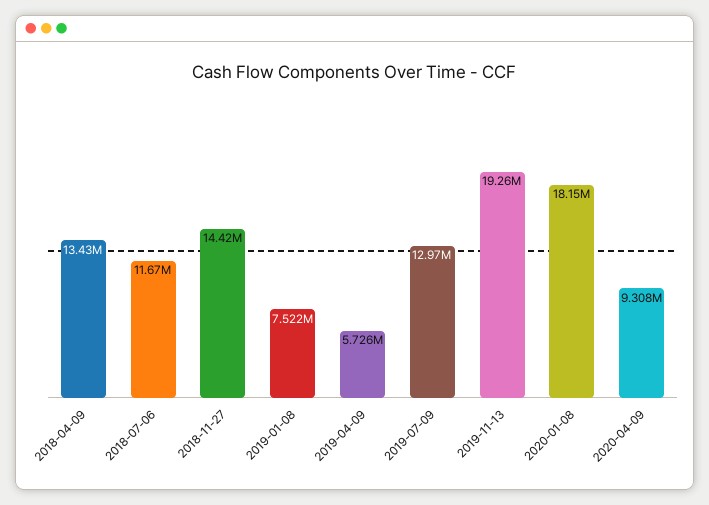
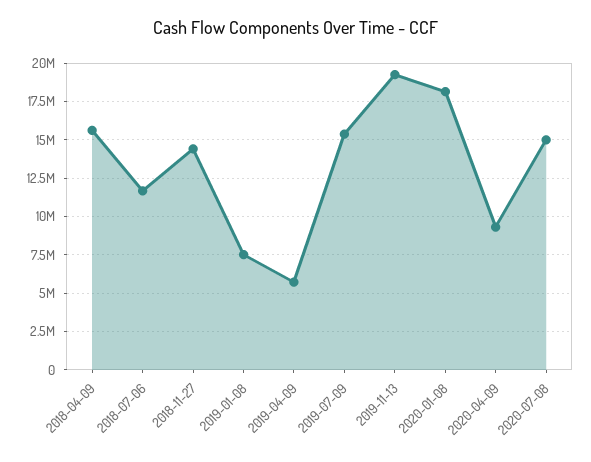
2018-04-09: 13430000 -> 15500000
2019-07-09: 12970000 -> 15500000
2020-07-08: none -> 15000000

